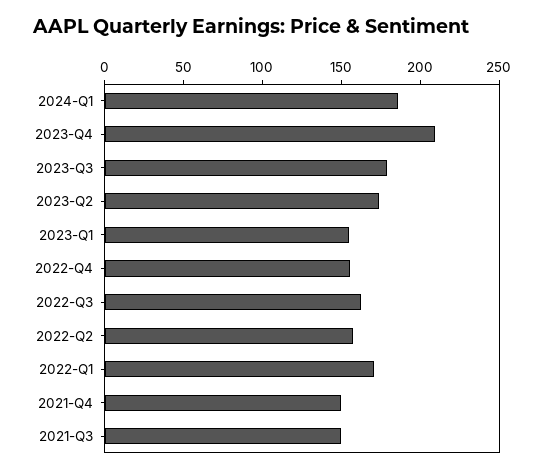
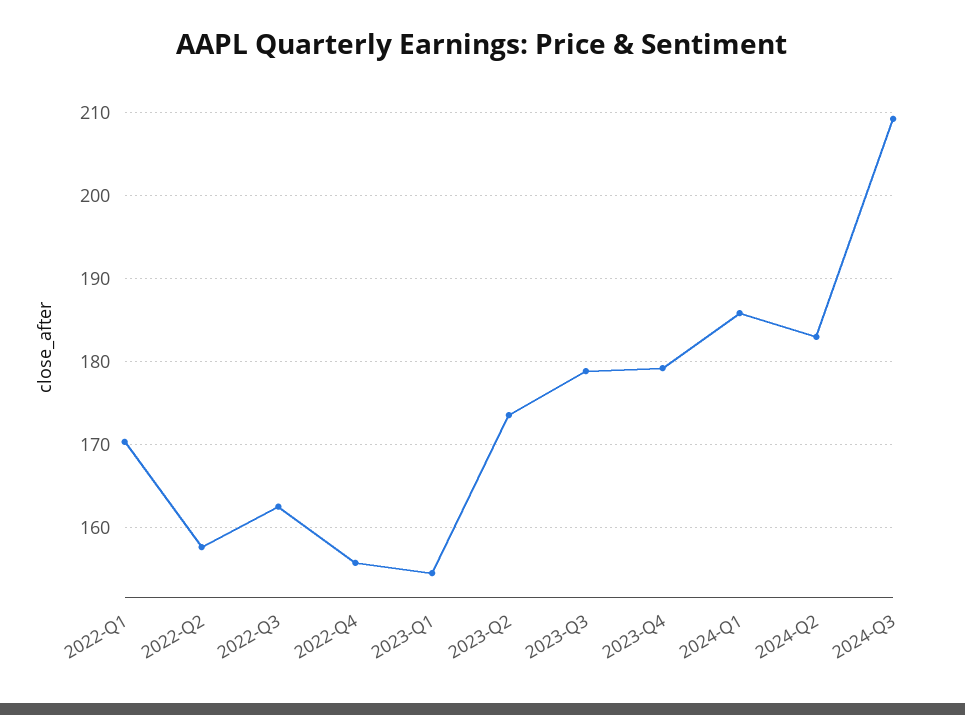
2023-Q4: 210 -> 179
2021-Q4: 150 -> none
2021-Q3: 150 -> none
2024-Q2: none -> 183
2024-Q3: none -> 209

